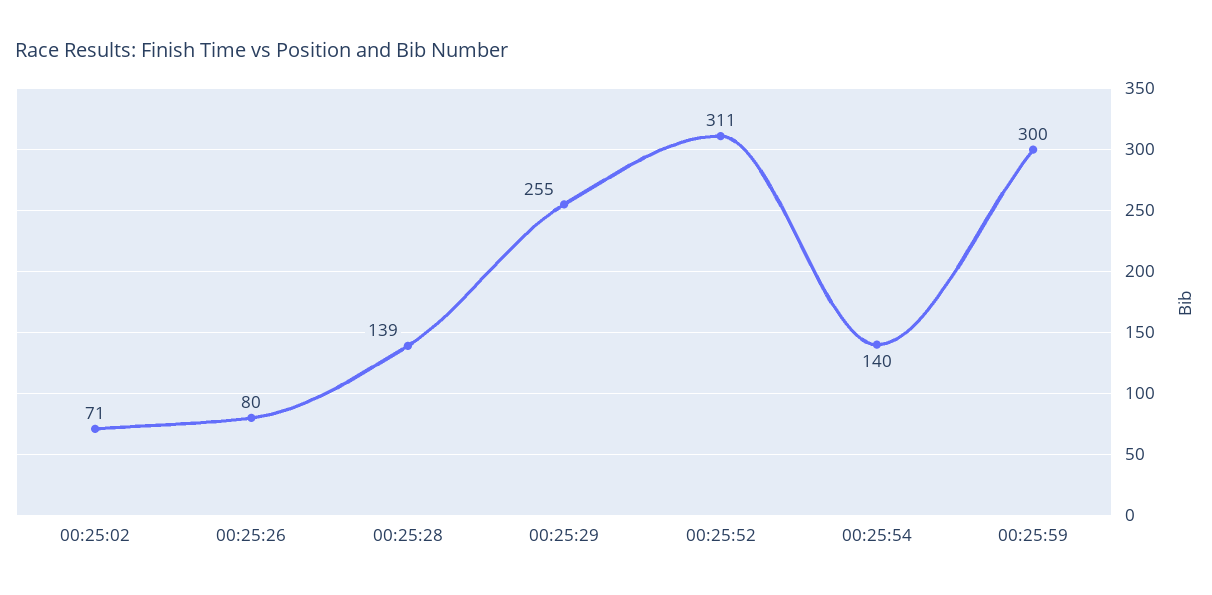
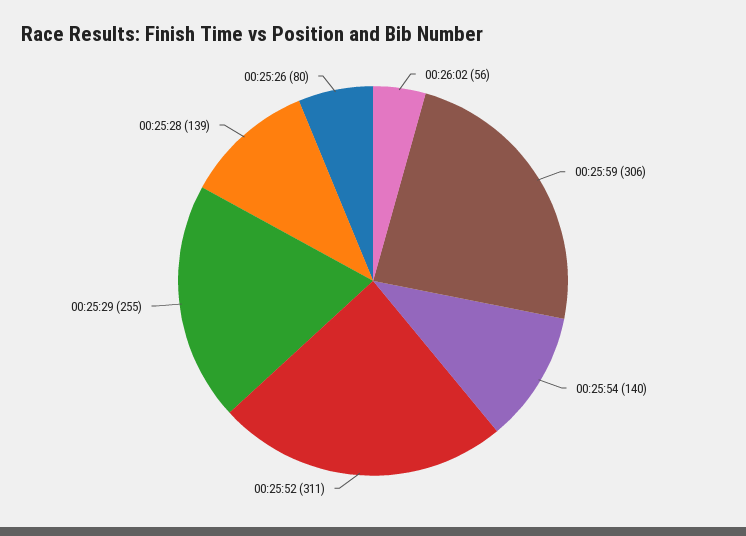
00:25:02: 71 -> none
00:25:59: 300 -> 306
00:26:02: none -> 56

